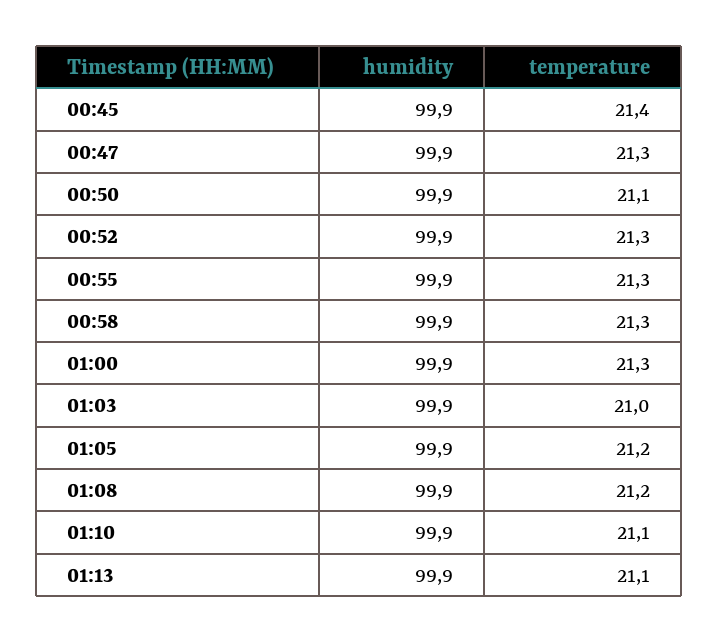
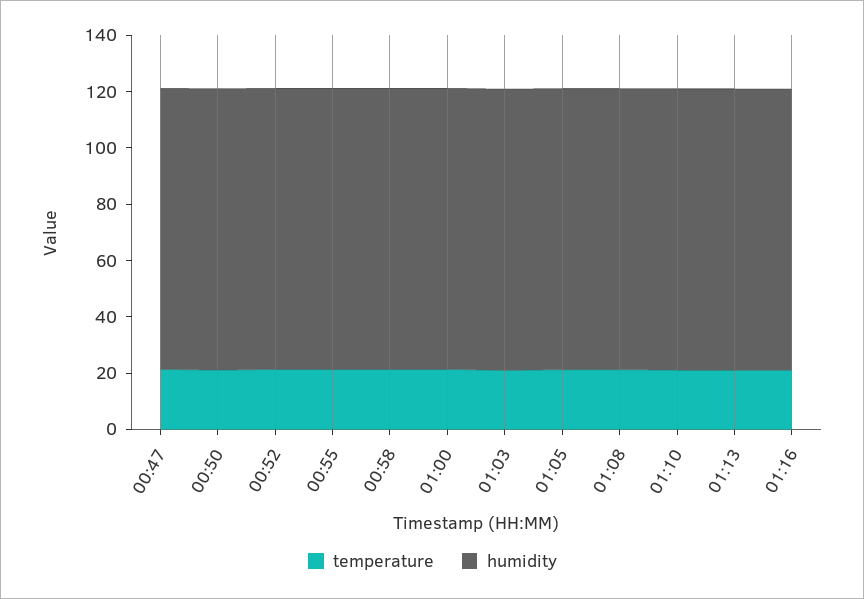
humidity, 00:45: 99.9 -> none
temperature, 00:45: 21.4 -> none
temperature, 01:16: none -> 20
humidity, 01:16: none -> 100

